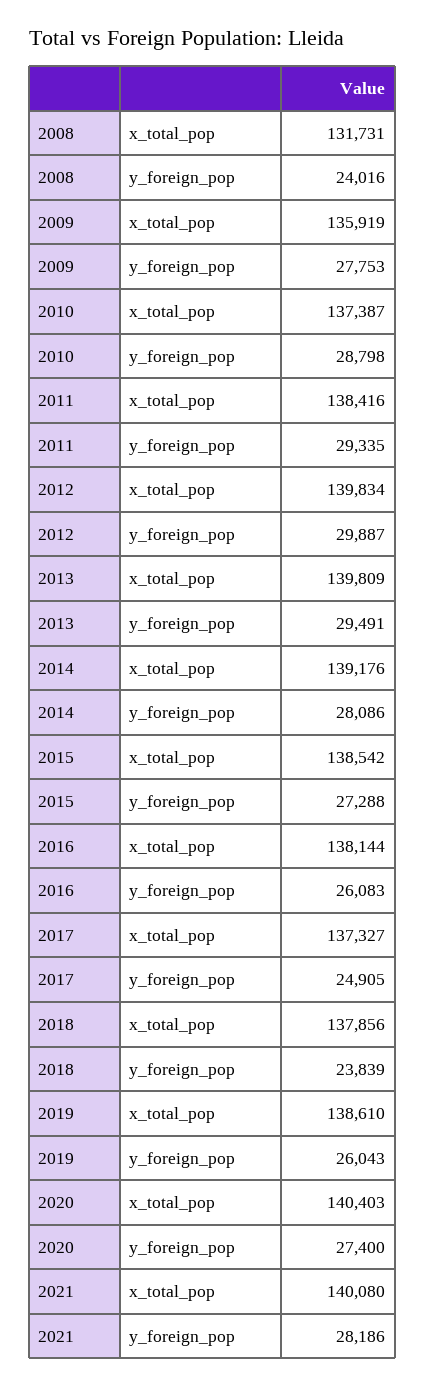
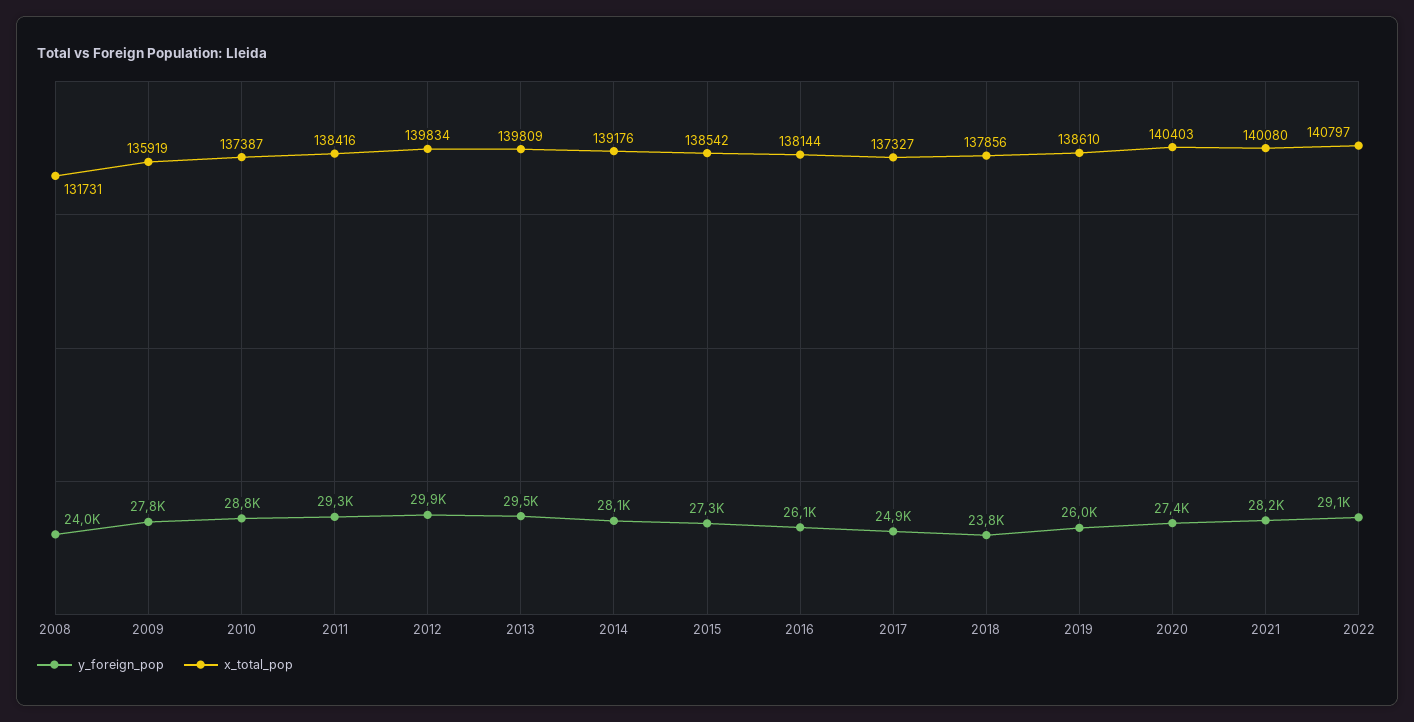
y_foreign_pop, 2022: none -> 29100
x_total_pop, 2022: none -> 140797

